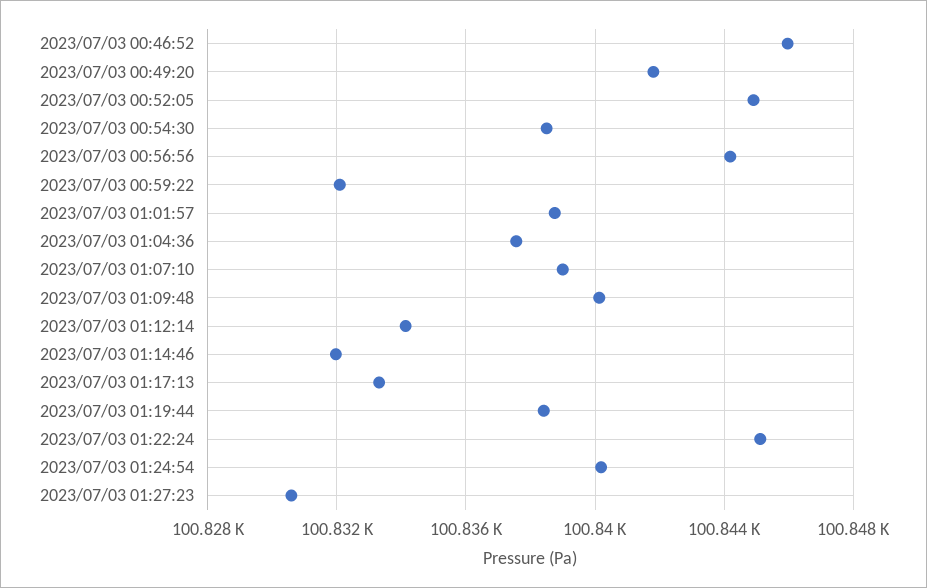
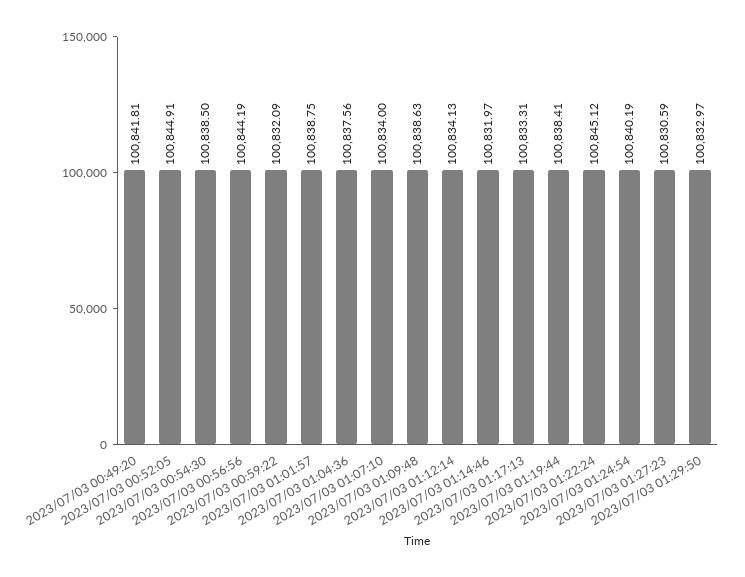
2023/07/03 00:46:52: 100846 -> none
2023/07/03 01:07:10: 100839 -> 100834
2023/07/03 01:09:48: 100840 -> 100838.63
2023/07/03 01:29:50: none -> 100832.97

